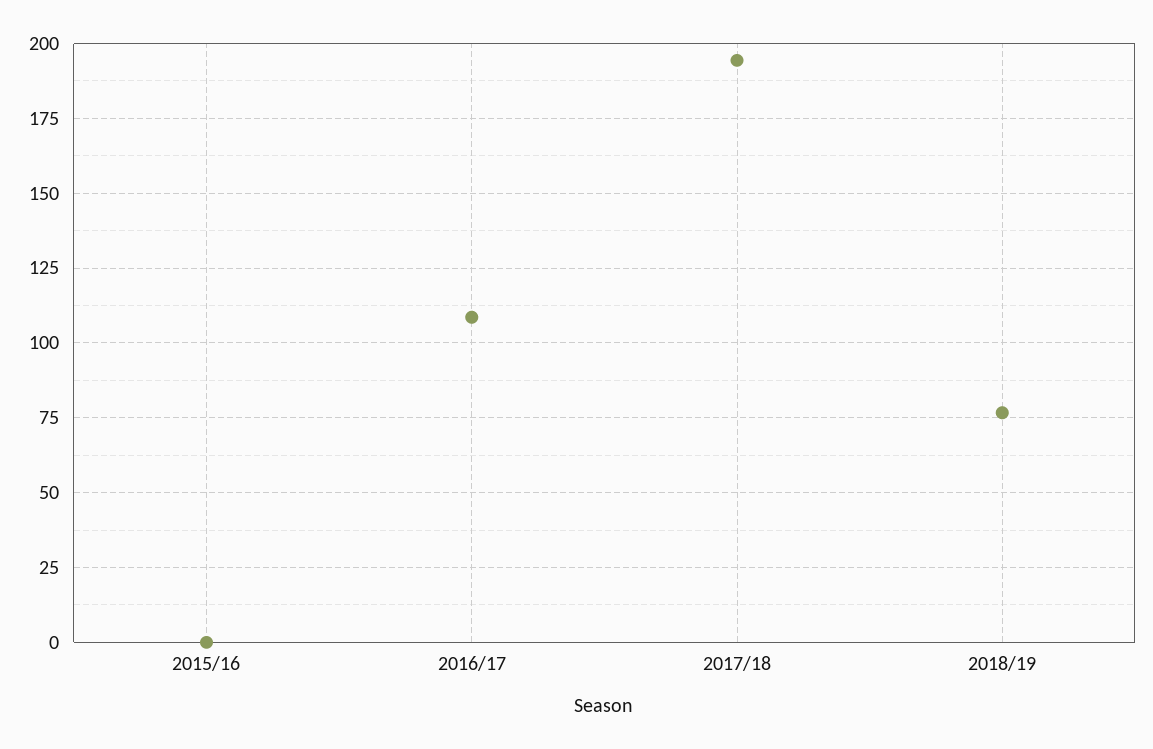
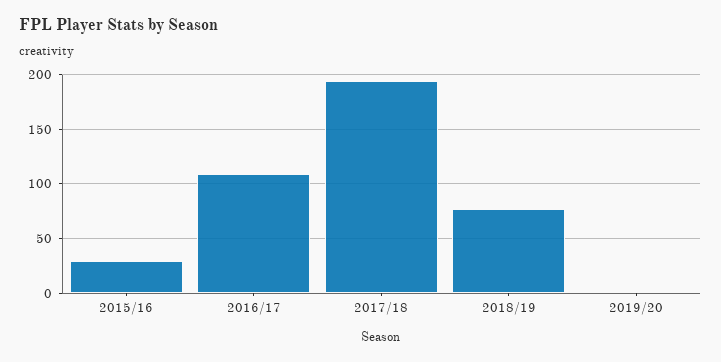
2015/16: 0 -> 30
2019/20: none -> 0

